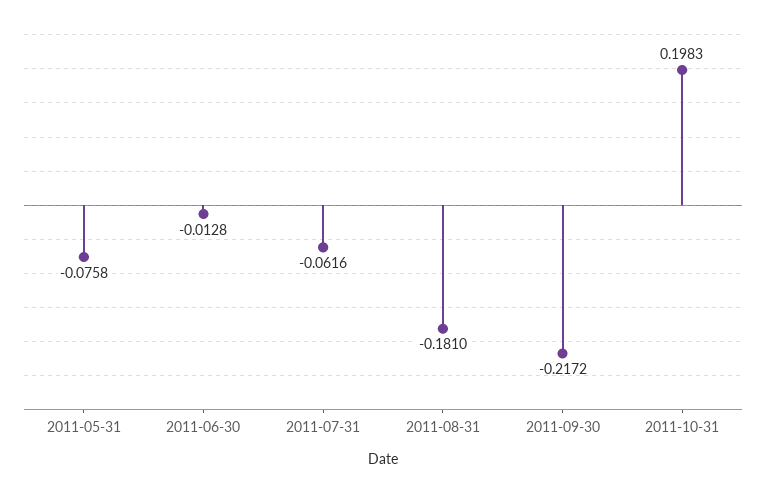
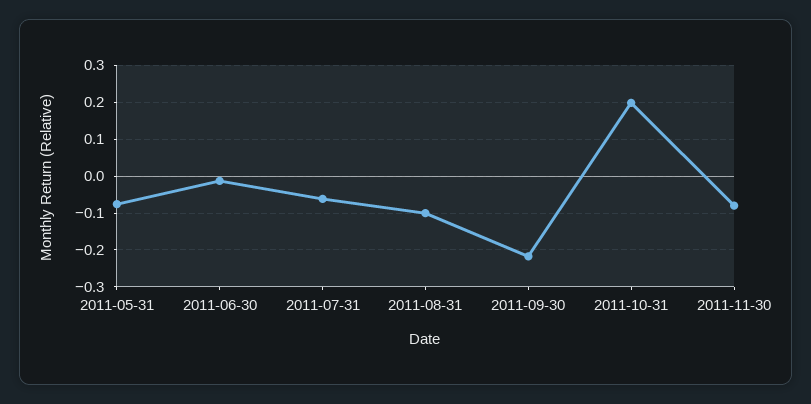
2011-08-31: -0.181 -> -0.1
2011-11-30: none -> -0.08

